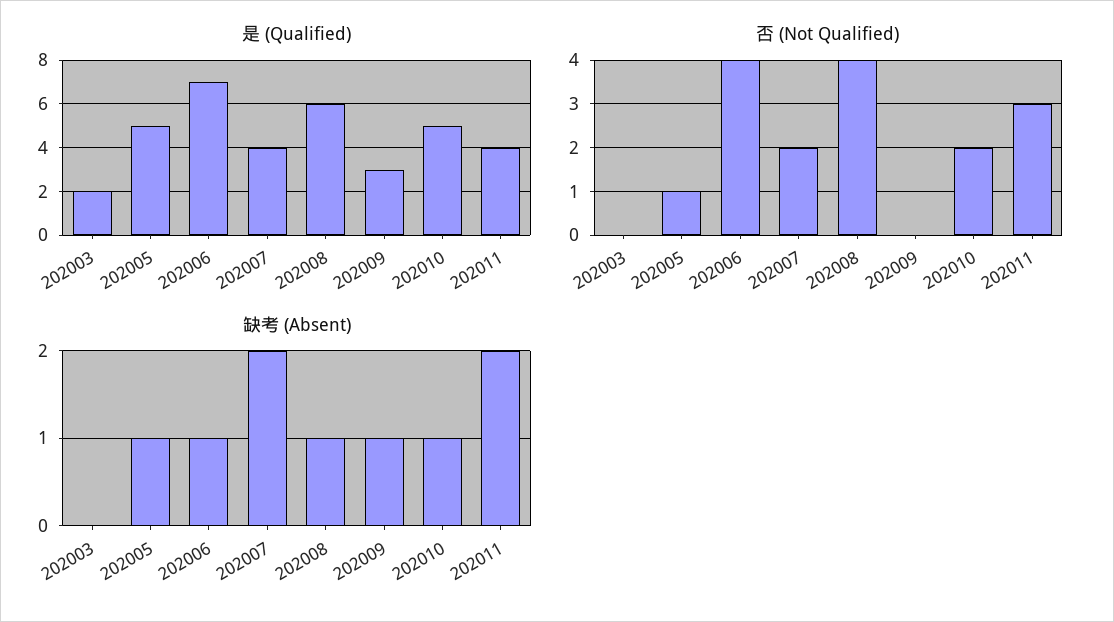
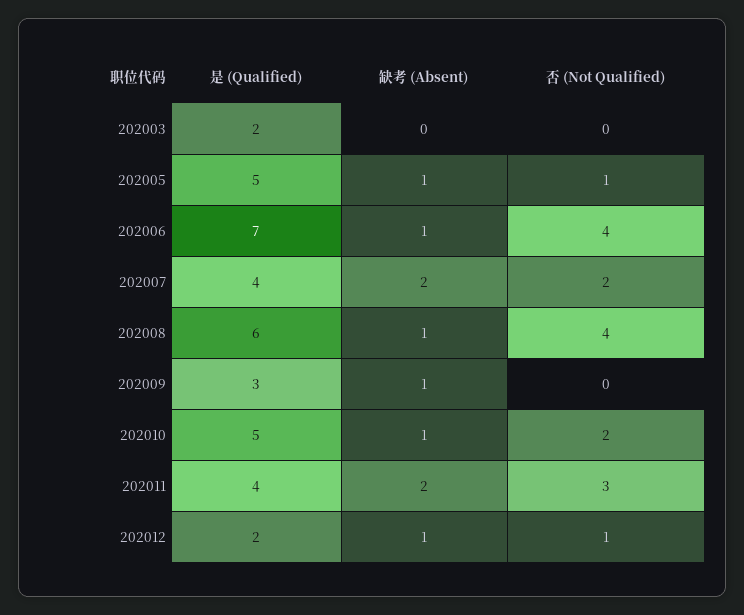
是 (Qualified), 202012: none -> 2
缺考 (Absent), 202012: none -> 1
否 (Not Qualified), 202012: none -> 1

